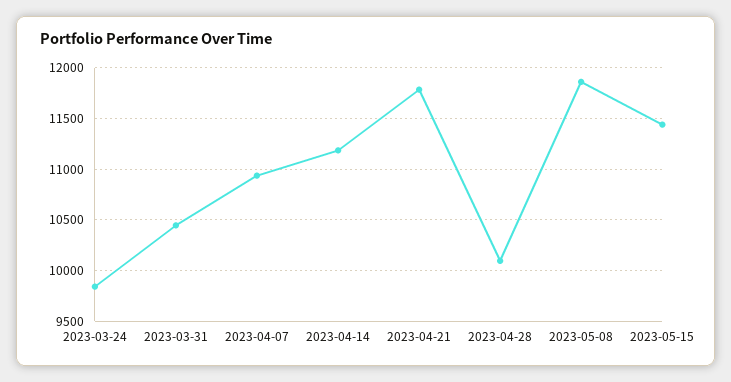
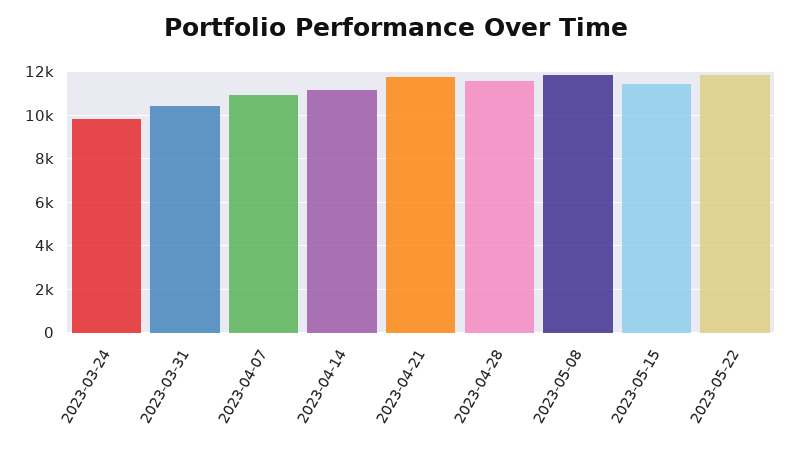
2023-04-28: 10100 -> 11500
2023-05-22: none -> 12000

